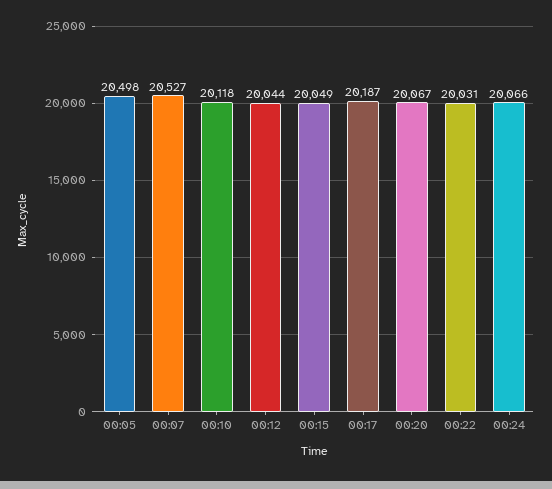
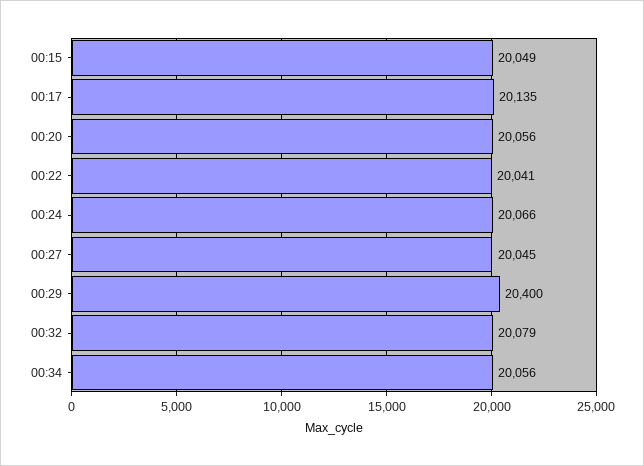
00:05: 20498 -> none
00:07: 20527 -> none
00:10: 20118 -> none
00:12: 20044 -> none
00:17: 20187 -> 20135
00:20: 20067 -> 20056
00:22: 20031 -> 20041
00:27: none -> 20045
00:29: none -> 20400
00:32: none -> 20079
00:34: none -> 20056

